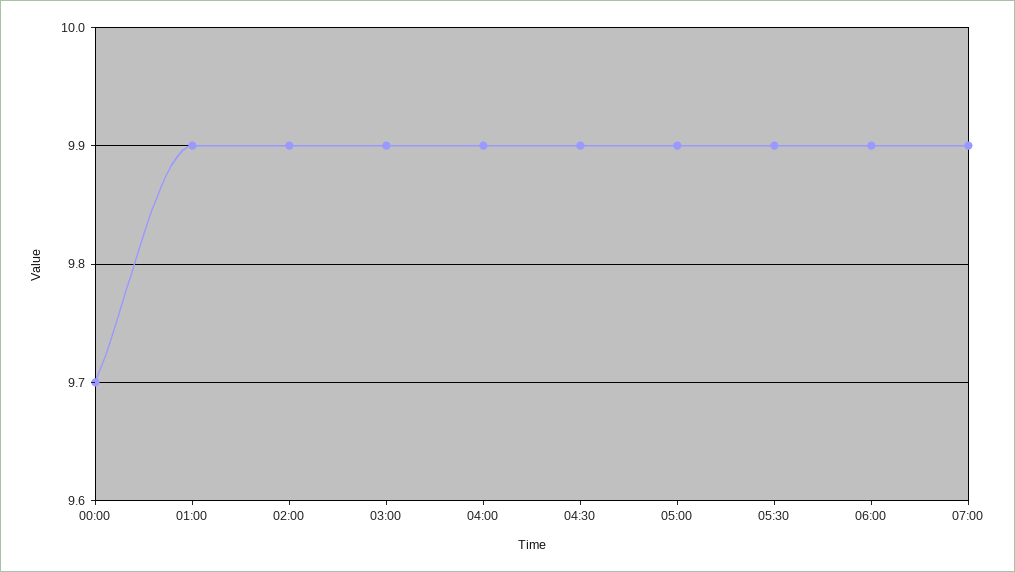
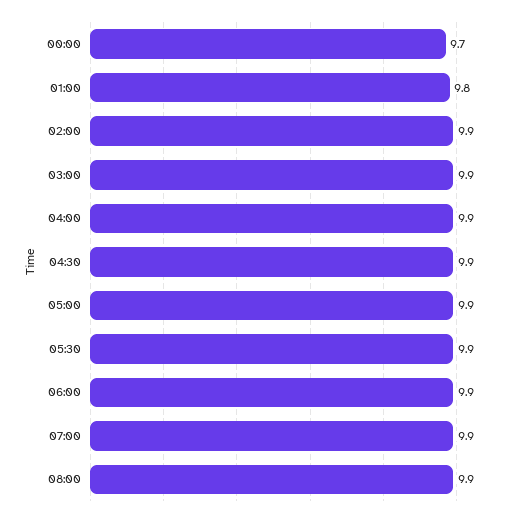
01:00: 9.9 -> 9.8
08:00: none -> 9.9

